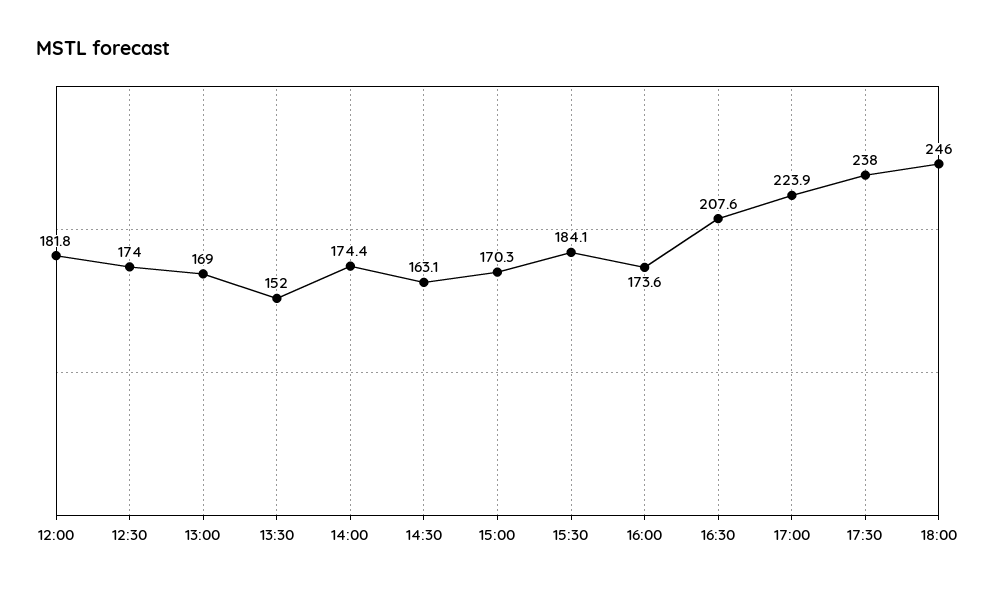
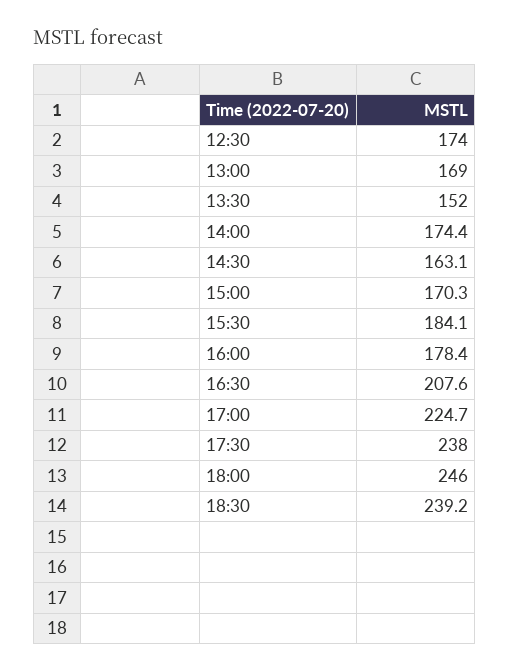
12:00: 181.8 -> none
16:00: 173.6 -> 178.4
17:00: 223.9 -> 224.7
18:30: none -> 239.2

